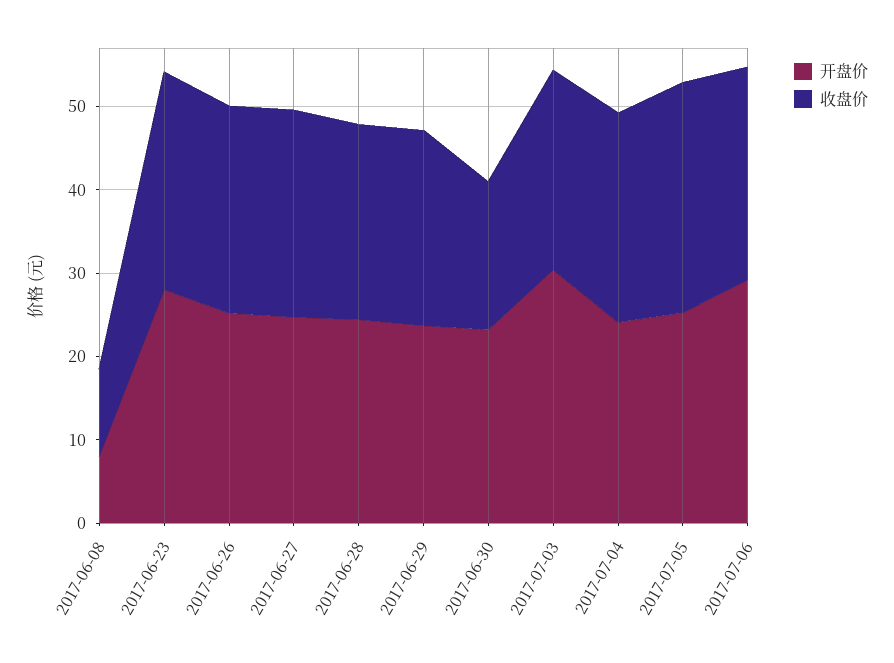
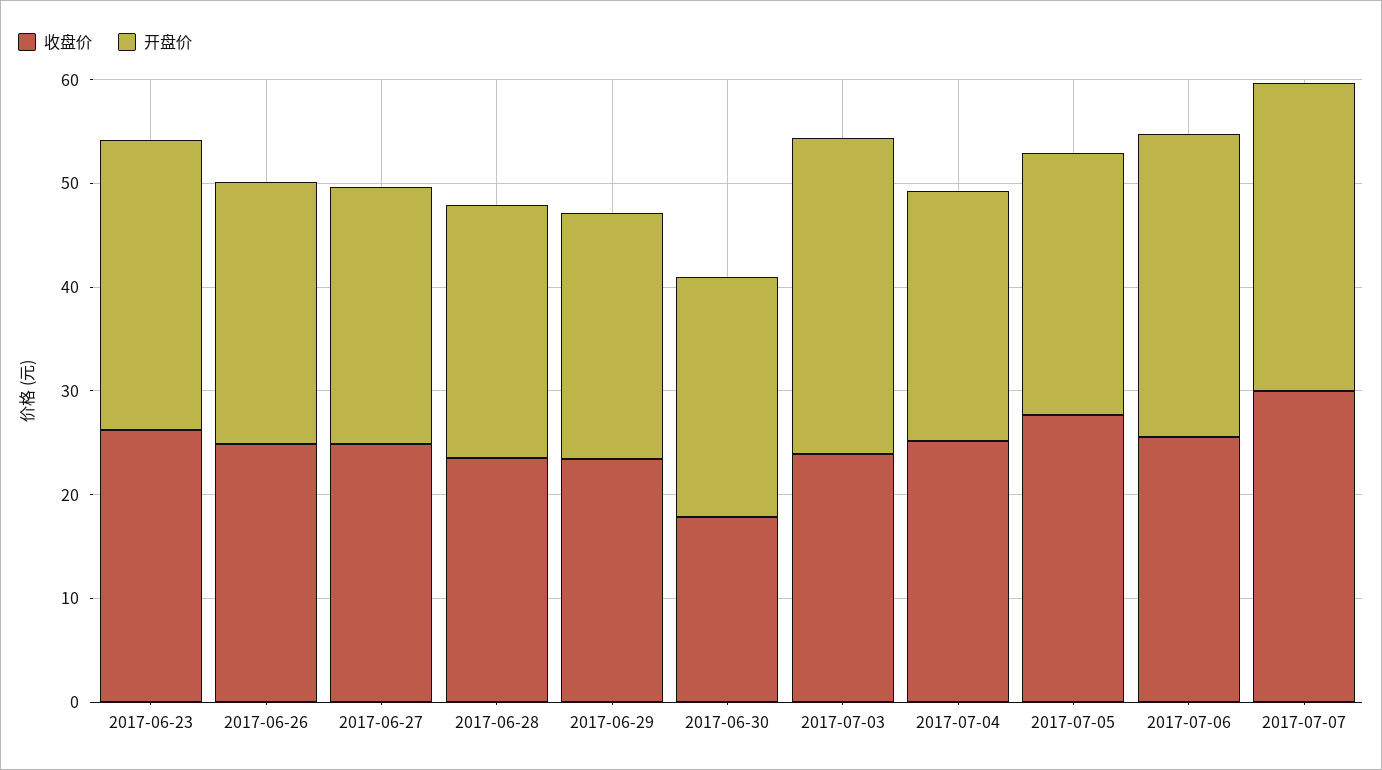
开盘价, 2017-06-08: 8 -> none
收盘价, 2017-06-08: 10 -> none
收盘价, 2017-07-07: none -> 30
开盘价, 2017-07-07: none -> 30

